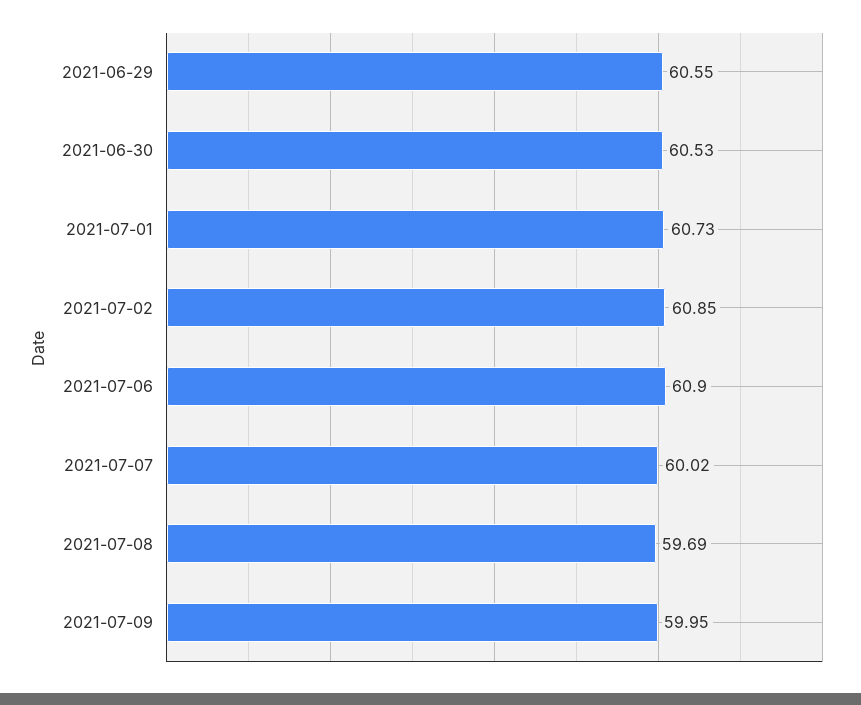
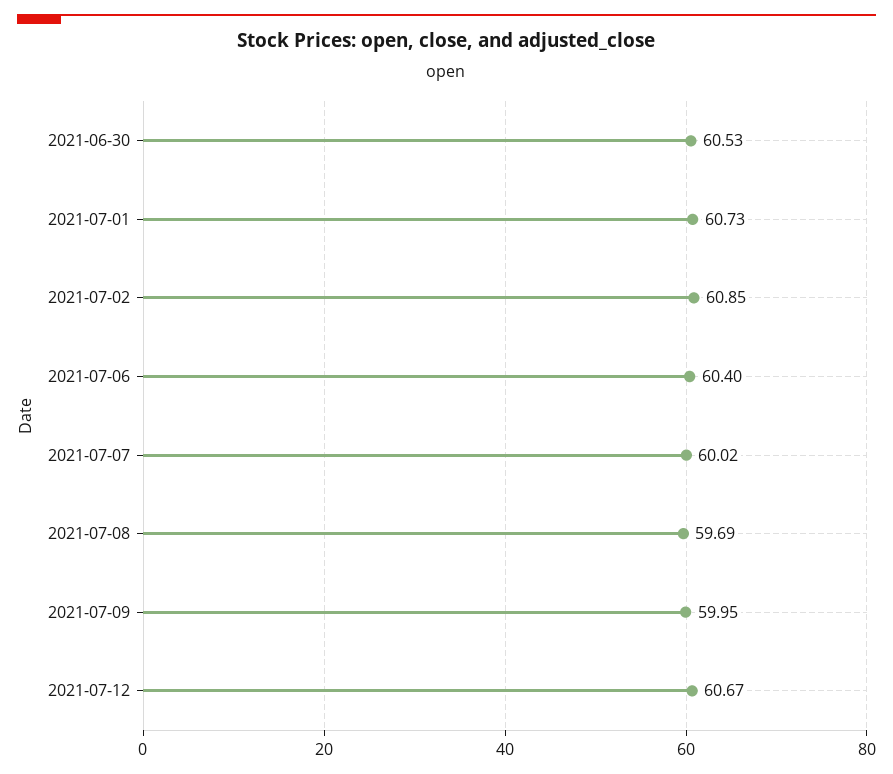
2021-06-29: 60.55 -> none
2021-07-06: 60.9 -> 60.4
2021-07-12: none -> 60.67

